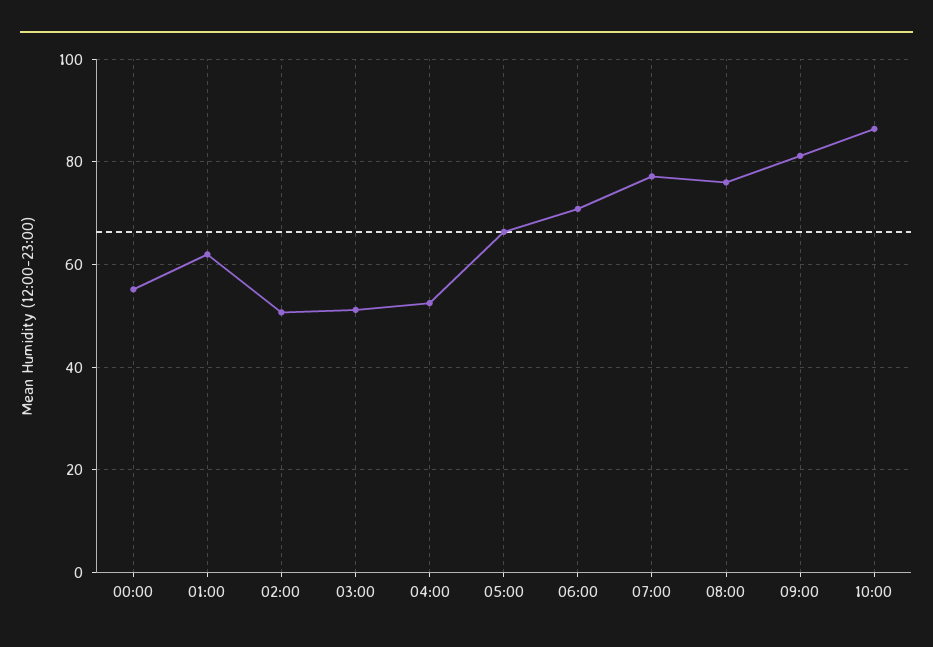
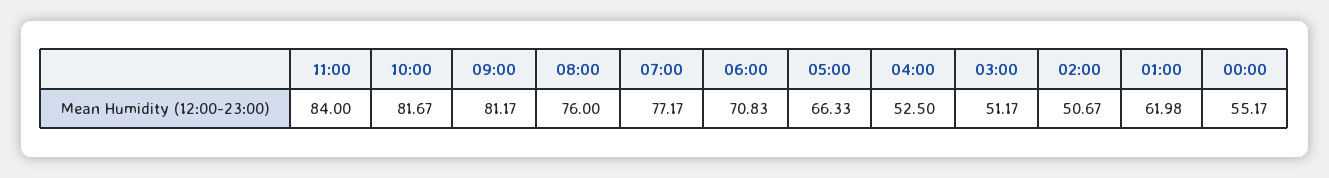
10:00: 86 -> 81.67
11:00: none -> 84

